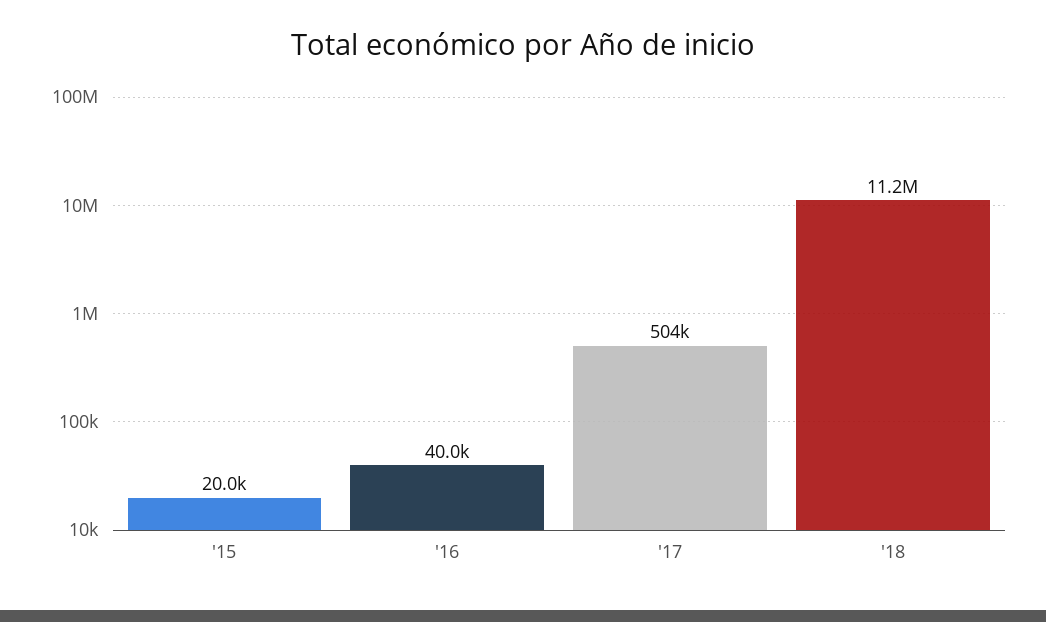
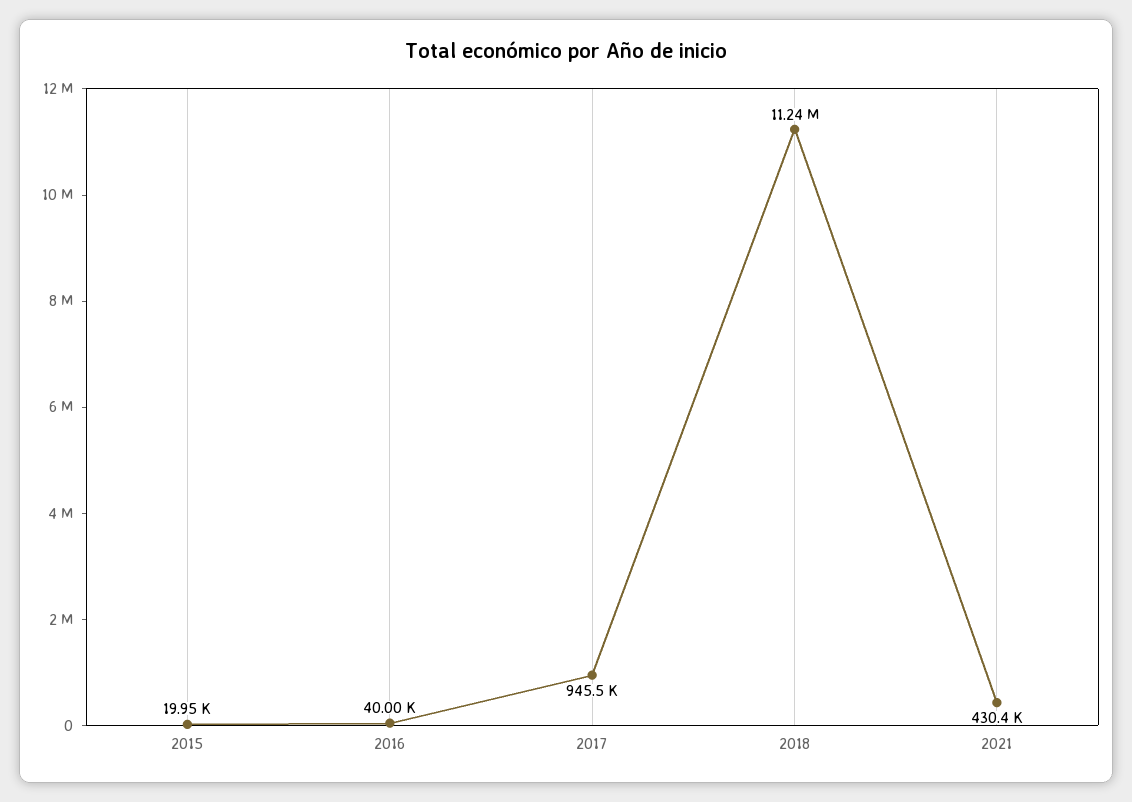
'17: 504000 -> 945500
2021: none -> 430400

